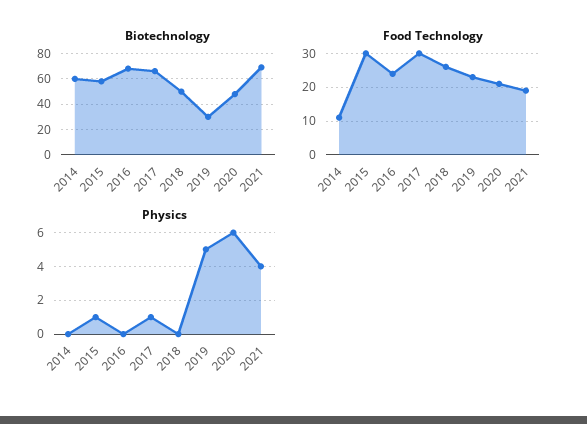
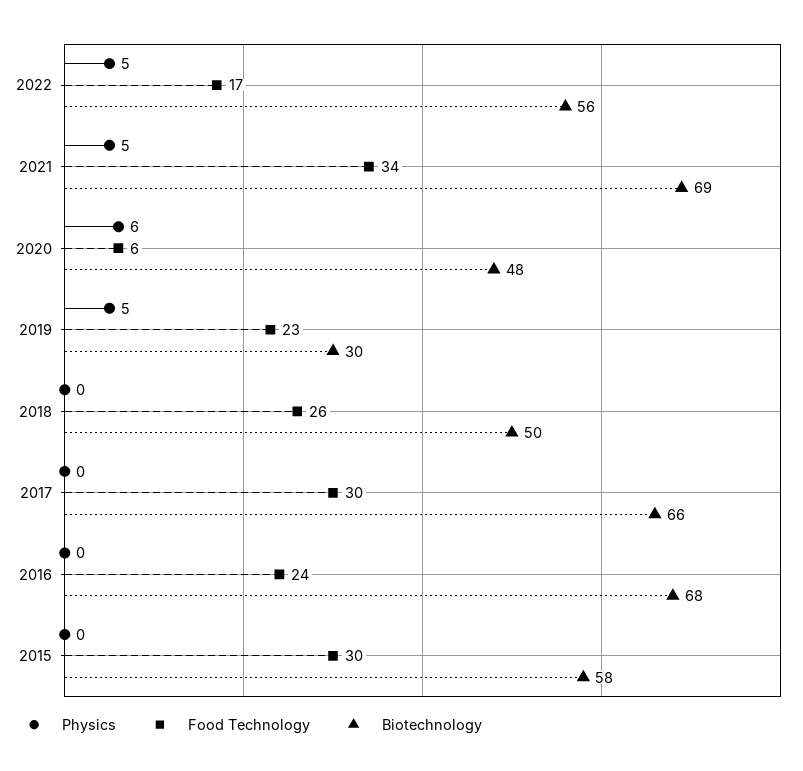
Biotechnology, 2014: 60 -> none
Food Technology, 2014: 10 -> none
Food Technology, 2020: 20 -> 6
Food Technology, 2021: 20 -> 34
Physics, 2014: 0 -> none
Physics, 2015: 1 -> 0
Physics, 2017: 1 -> 0
Physics, 2021: 4 -> 5
Physics, 2022: none -> 5
Food Technology, 2022: none -> 17
Biotechnology, 2022: none -> 56

